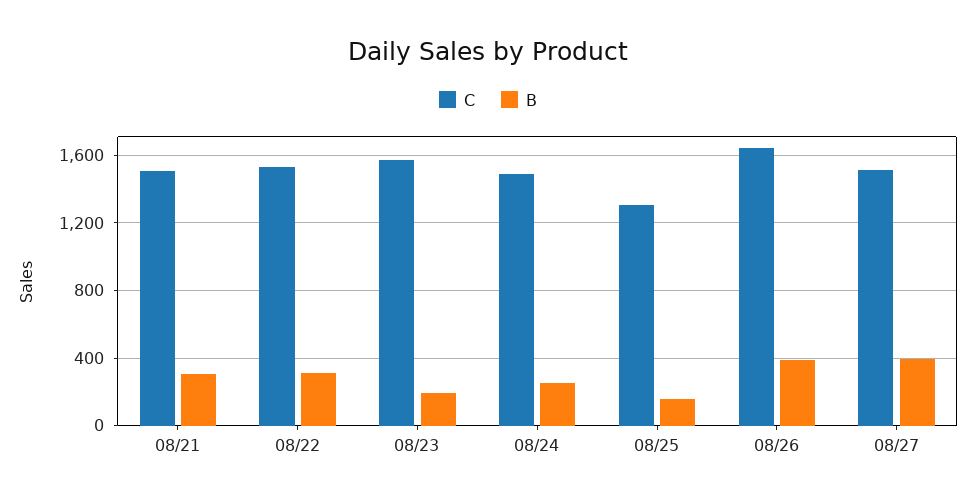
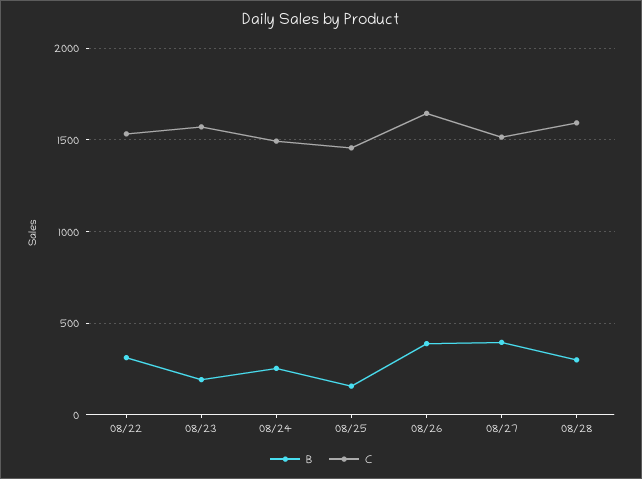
C, 08/21: 1500 -> none
B, 08/21: 300 -> none
C, 08/25: 1300 -> 1450
B, 08/28: none -> 300
C, 08/28: none -> 1600

